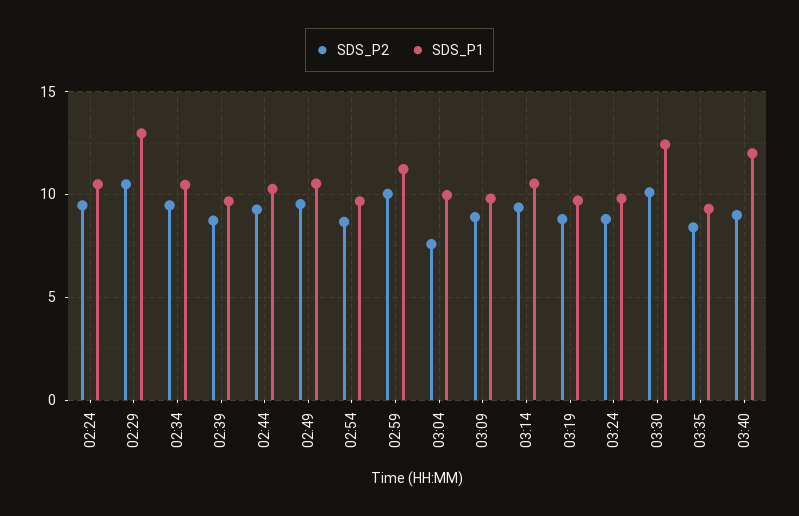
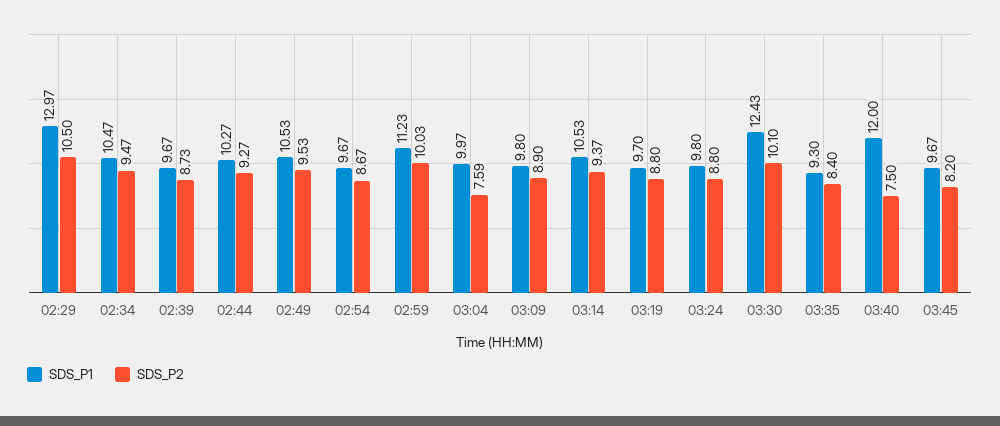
SDS_P2, 02:24: 9.5 -> none
SDS_P1, 02:24: 10.5 -> none
SDS_P2, 03:40: 9 -> 7.5
SDS_P1, 03:45: none -> 9.67
SDS_P2, 03:45: none -> 8.2

